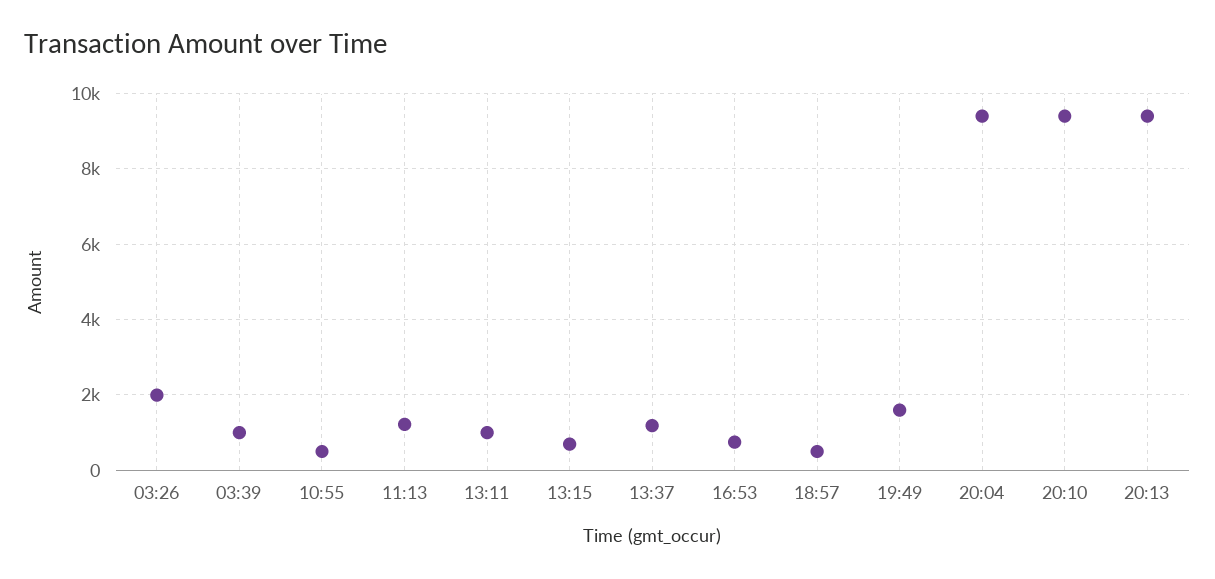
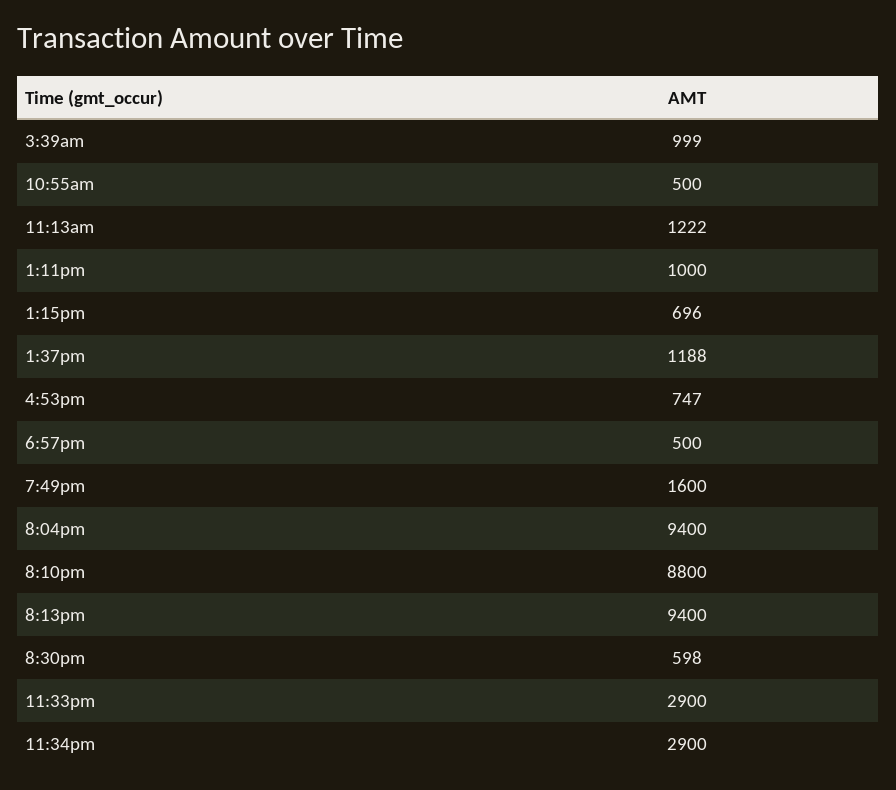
03:26: 2000 -> none
20:10: 9400 -> 8800
8:30pm: none -> 598
11:33pm: none -> 2900
11:34pm: none -> 2900

